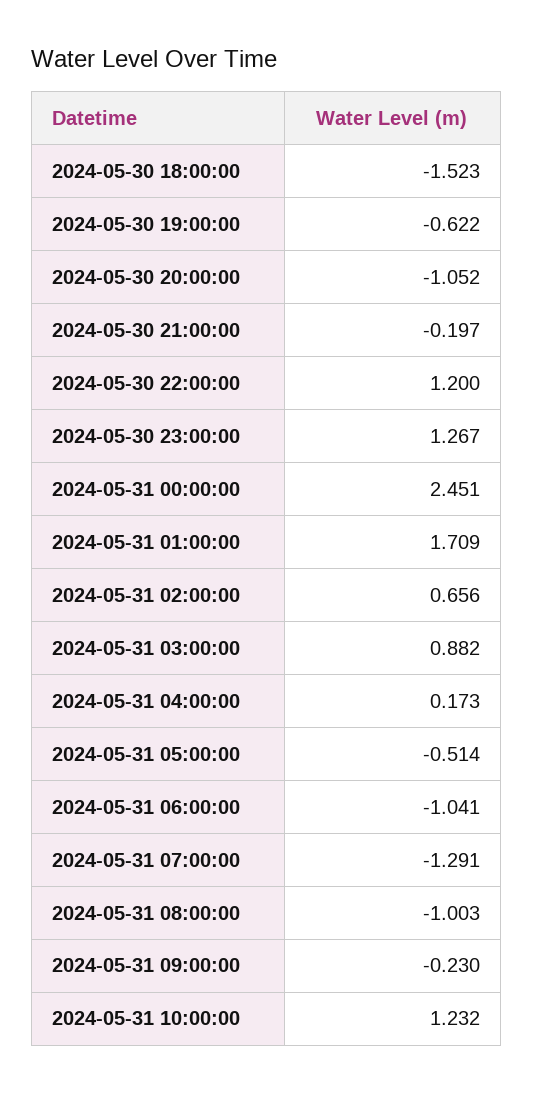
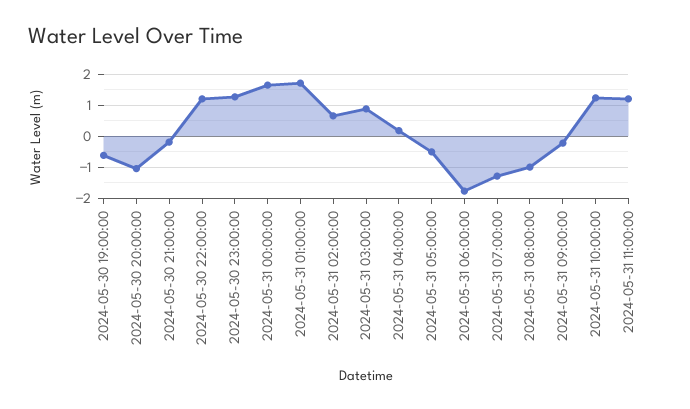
2024-05-30 18:00:00: -1.523 -> none
2024-05-31 00:00:00: 2.451 -> 1.6
2024-05-31 06:00:00: -1.041 -> -1.8
2024-05-31 11:00:00: none -> 1.2

